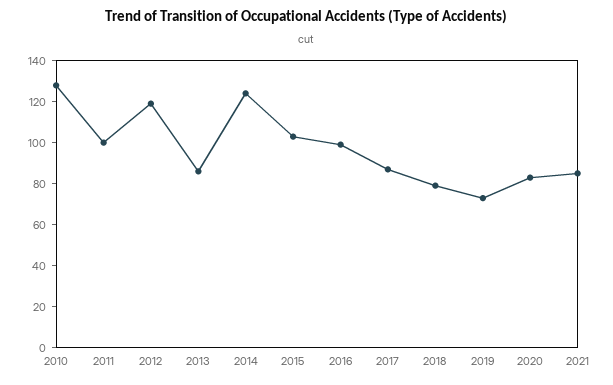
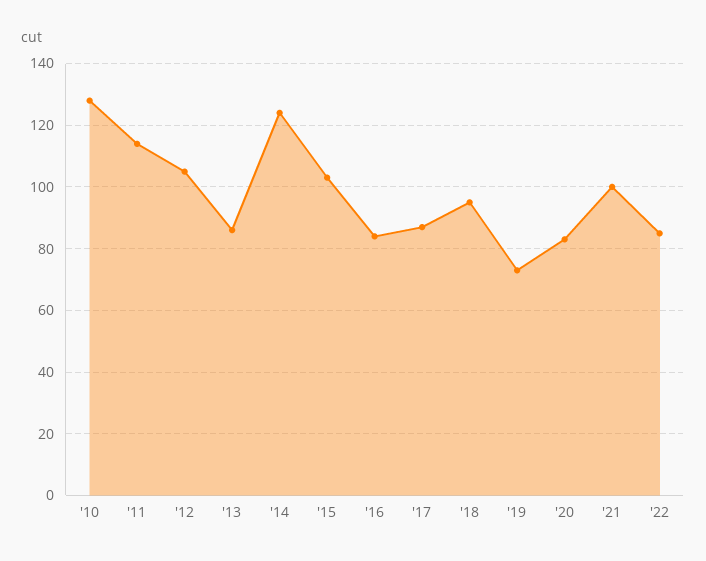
2011: 100 -> 115
2012: 120 -> 105
2016: 100 -> 85
2018: 80 -> 95
2021: 85 -> 100
'22: none -> 85

